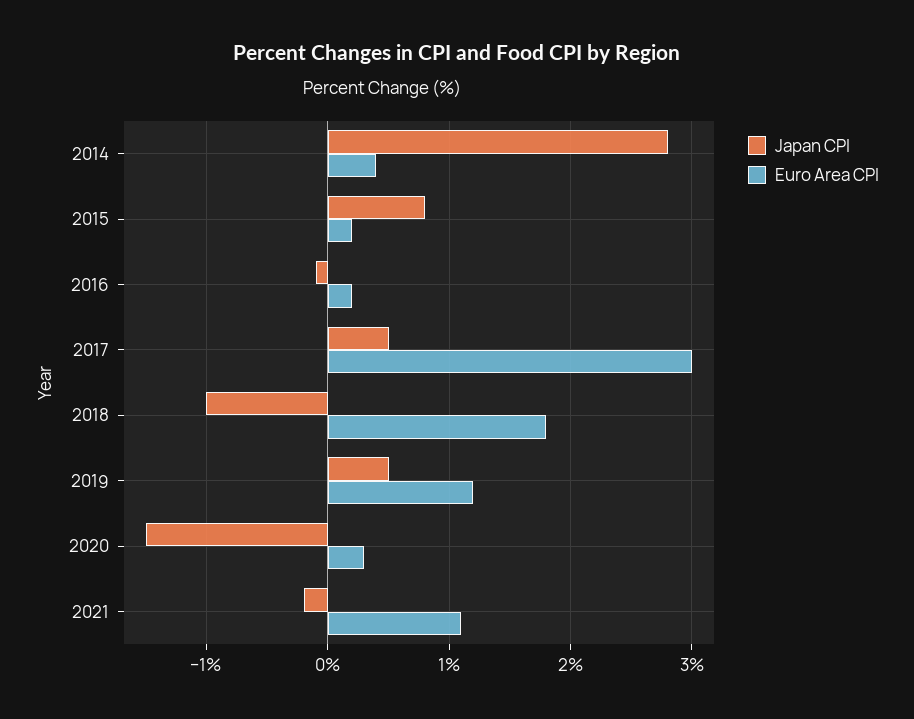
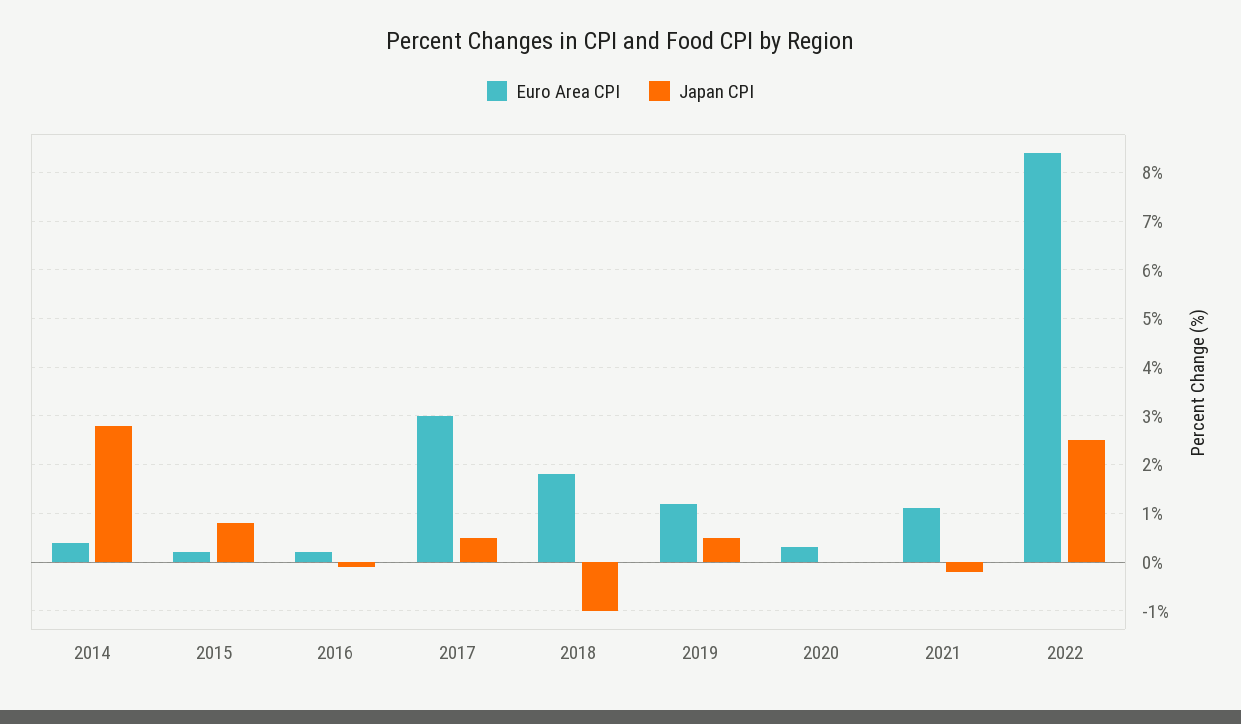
Japan CPI, 2020: -1.5 -> 0
Euro Area CPI, 2022: none -> 8.5
Japan CPI, 2022: none -> 2.5

